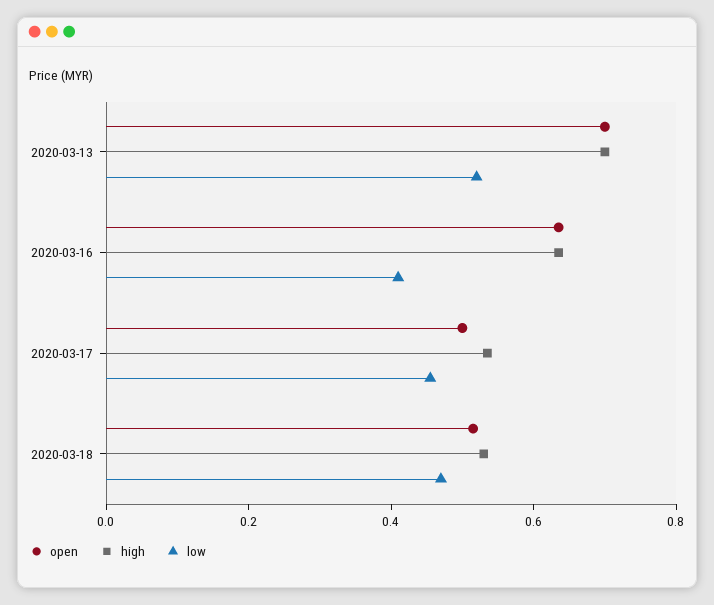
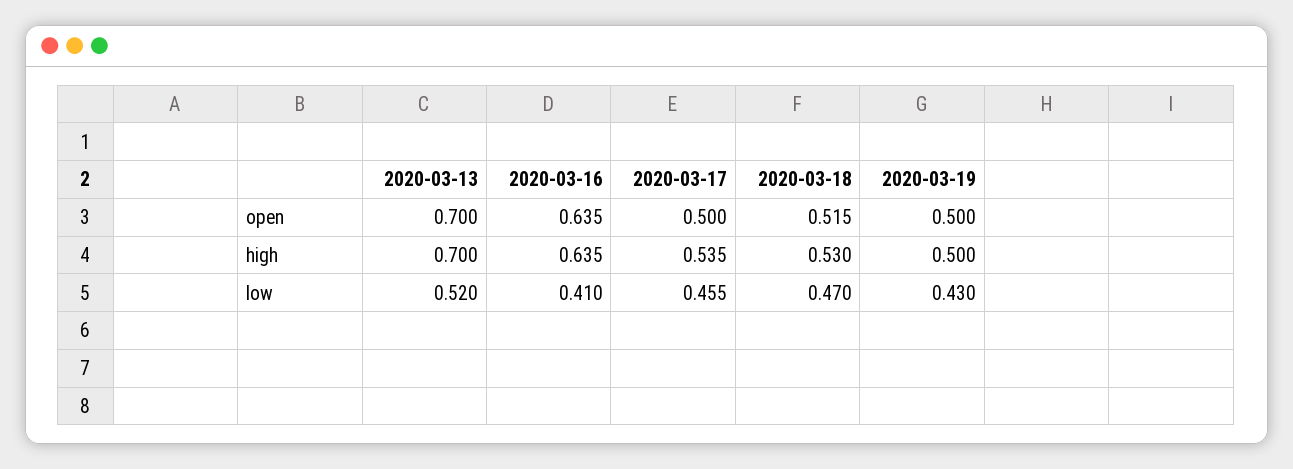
open, 2020-03-19: none -> 0.5
high, 2020-03-19: none -> 0.5
low, 2020-03-19: none -> 0.43

